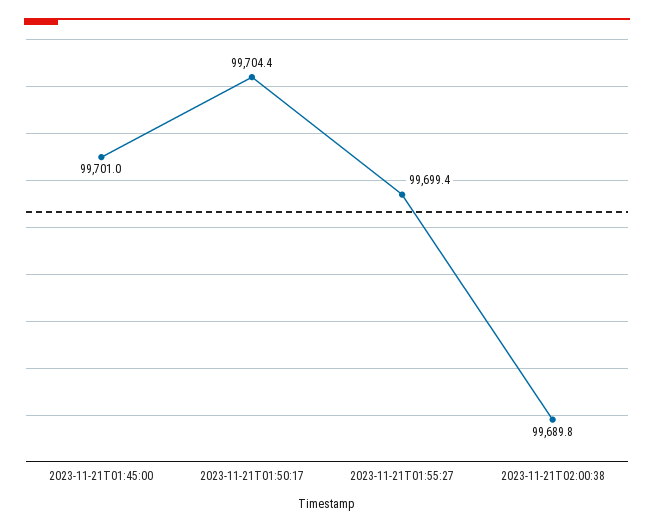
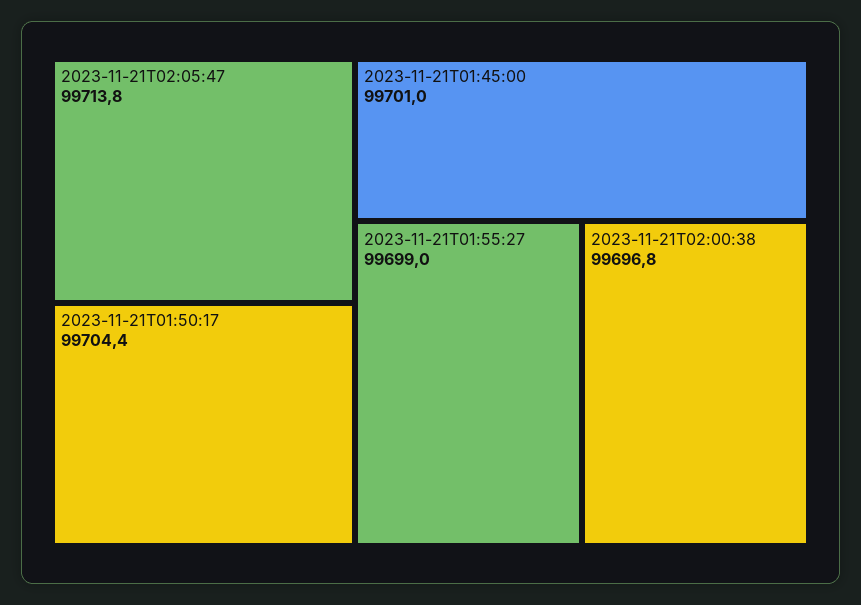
2023-11-21T01:55:27: 99699.4 -> 99699
2023-11-21T02:00:38: 99689.8 -> 99696.8
2023-11-21T02:05:47: none -> 99713.8

